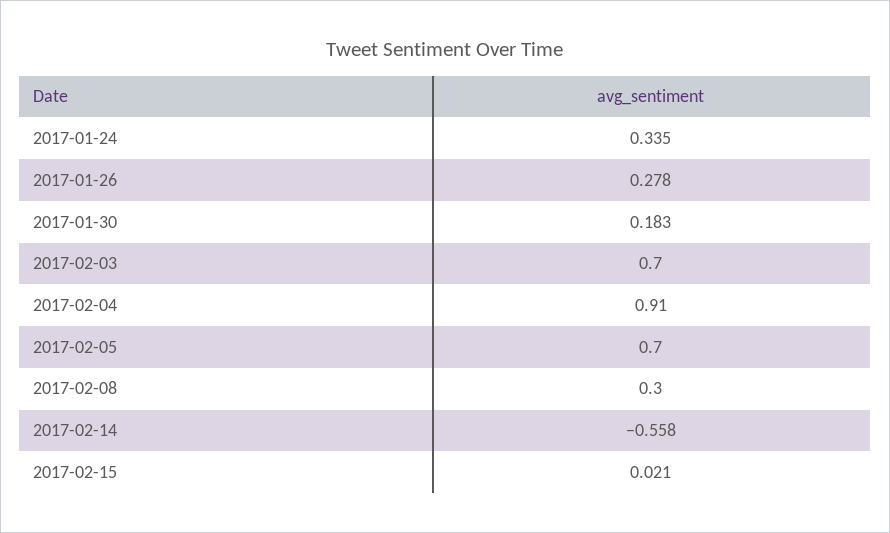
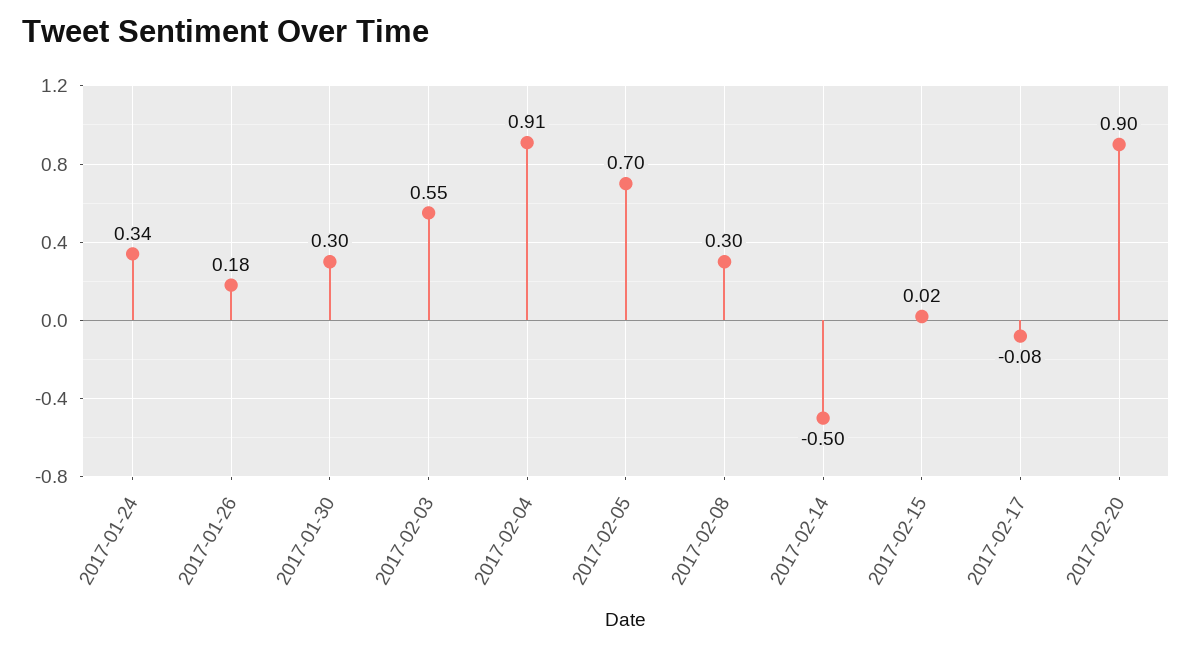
2017-01-26: 0.278 -> 0.18
2017-01-30: 0.183 -> 0.3
2017-02-03: 0.7 -> 0.55
2017-02-14: -0.558 -> -0.5
2017-02-17: none -> -0.08
2017-02-20: none -> 0.9

